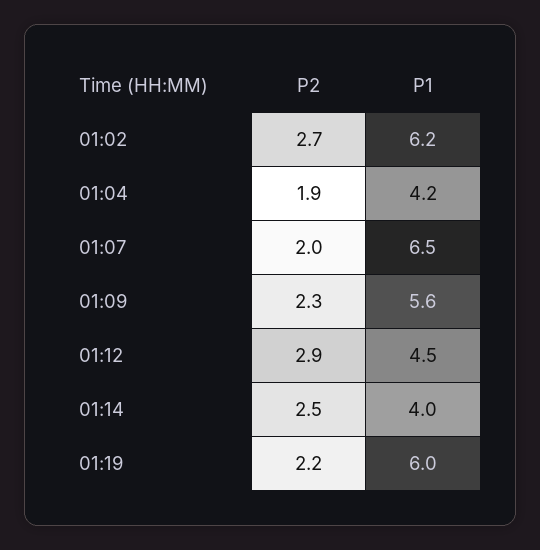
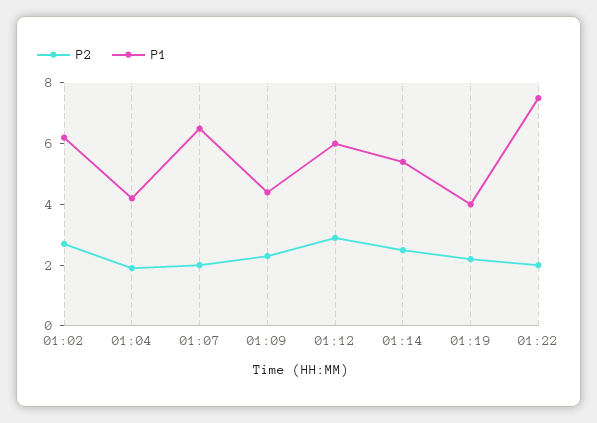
P1, 01:09: 5.6 -> 4.5
P1, 01:12: 4.5 -> 6
P1, 01:14: 4 -> 5.5
P1, 01:19: 6 -> 4
P2, 01:22: none -> 2
P1, 01:22: none -> 7.5

